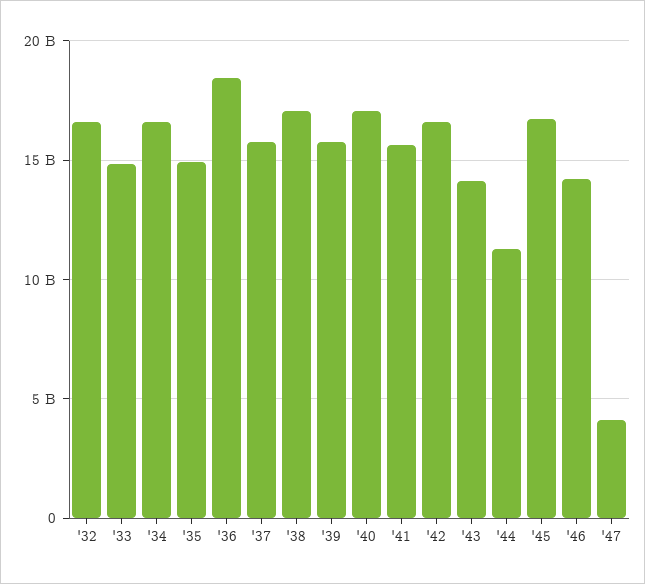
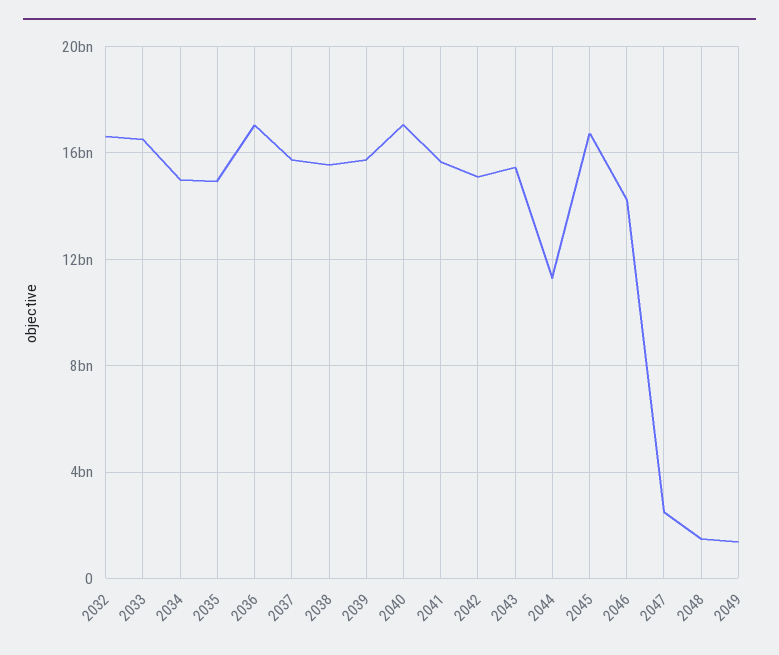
'33: 15000000000 -> 16500000000
'34: 16500000000 -> 15000000000
'36: 18500000000 -> 17000000000
'38: 17000000000 -> 15500000000
'42: 16500000000 -> 15000000000
'43: 14000000000 -> 15500000000
'47: 4000000000 -> 2500000000
2048: none -> 1500000000
2049: none -> 1500000000

